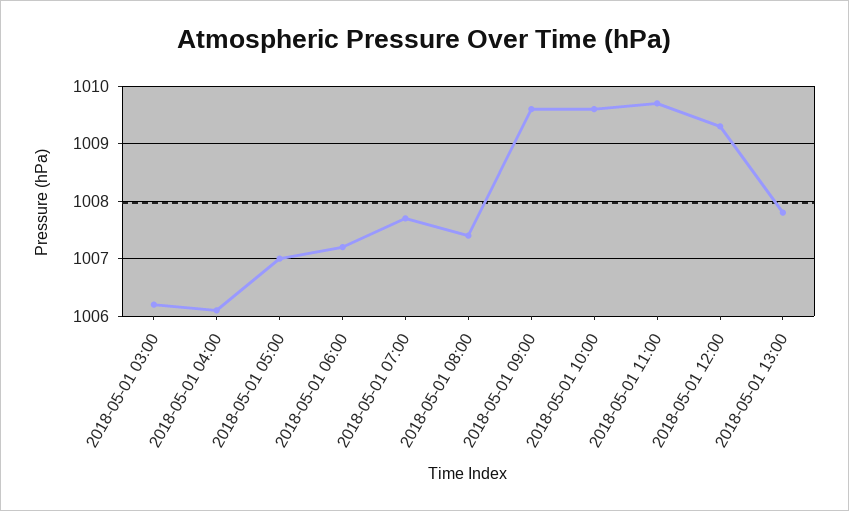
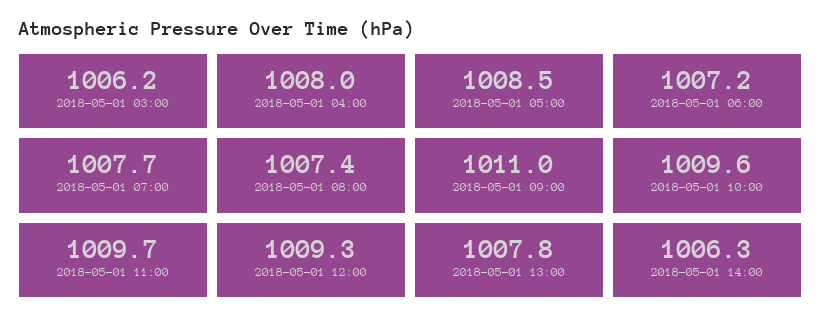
2018-05-01 04:00: 1006 -> 1008
2018-05-01 05:00: 1007 -> 1008.5
2018-05-01 09:00: 1009.5 -> 1011
2018-05-01 14:00: none -> 1006.3

